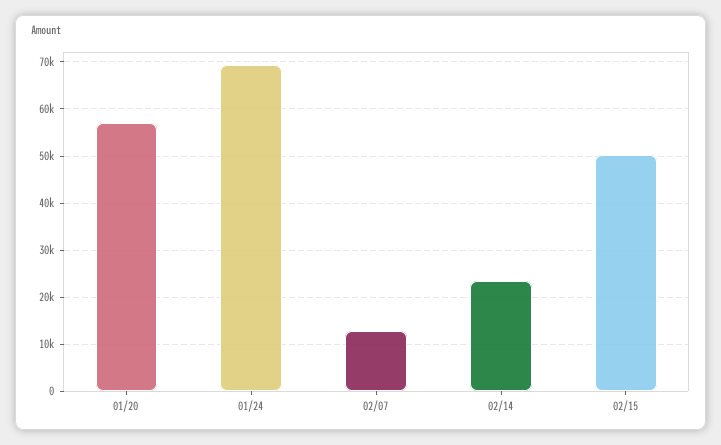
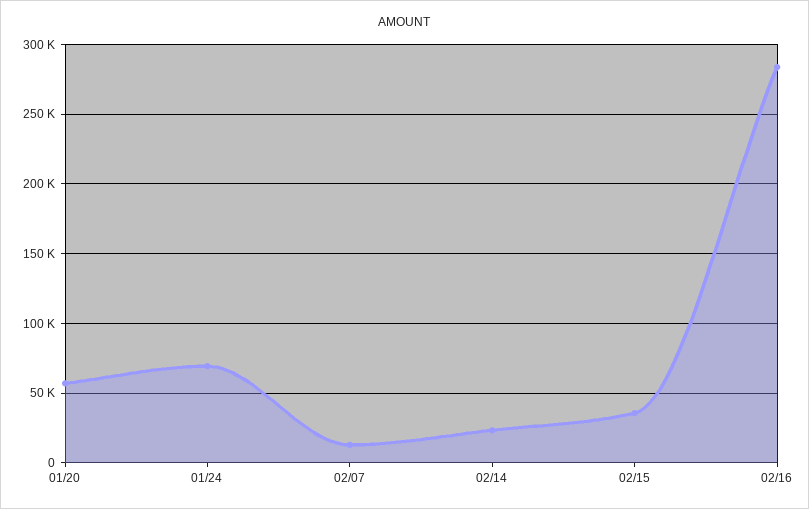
02/15: 50000 -> 35000
02/16: none -> 285000

